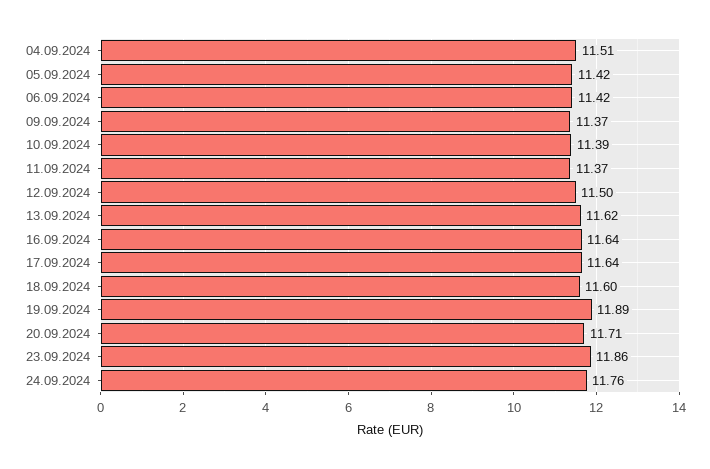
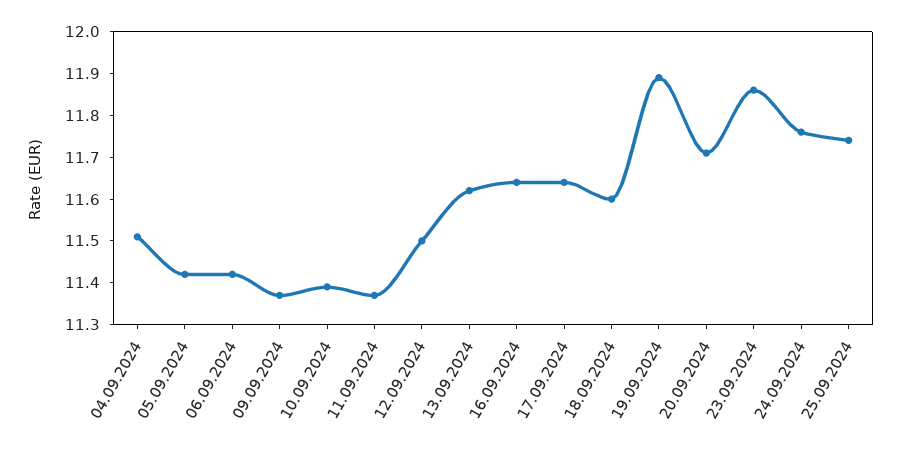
25.09.2024: none -> 11.75

